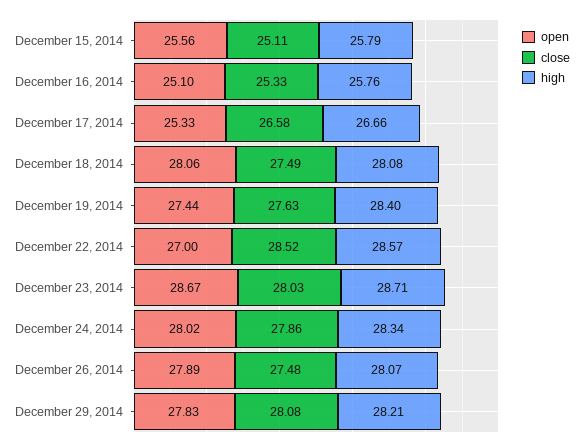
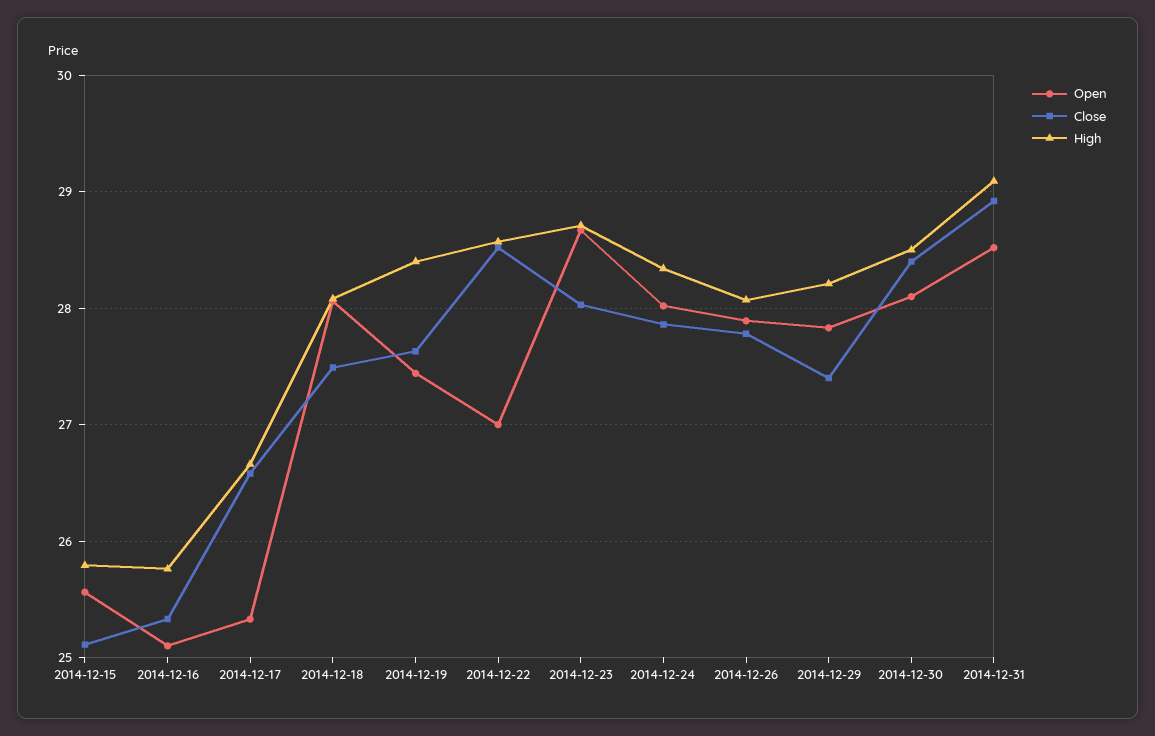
close, December 26, 2014: 27.48 -> 27.8
close, December 29, 2014: 28.08 -> 27.4
open, 2014-12-30: none -> 28.1
close, 2014-12-30: none -> 28.4
high, 2014-12-30: none -> 28.5
open, 2014-12-31: none -> 28.5
close, 2014-12-31: none -> 28.9
high, 2014-12-31: none -> 29.1

